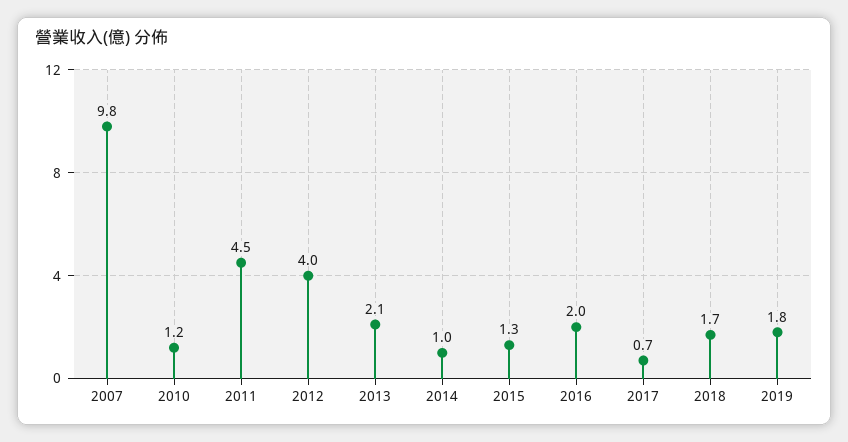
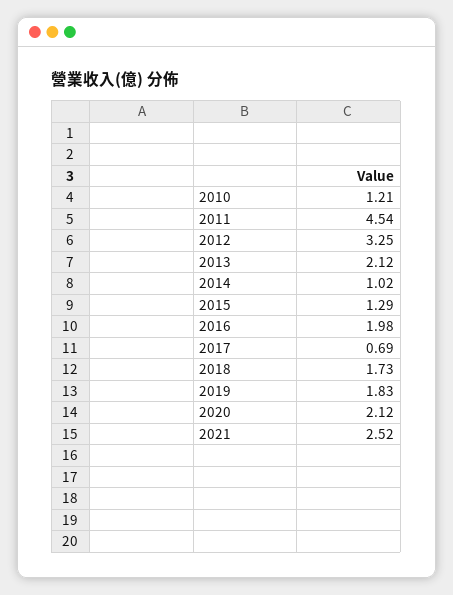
2007: 9.8 -> none
2012: 4 -> 3.25
2020: none -> 2.12
2021: none -> 2.52

